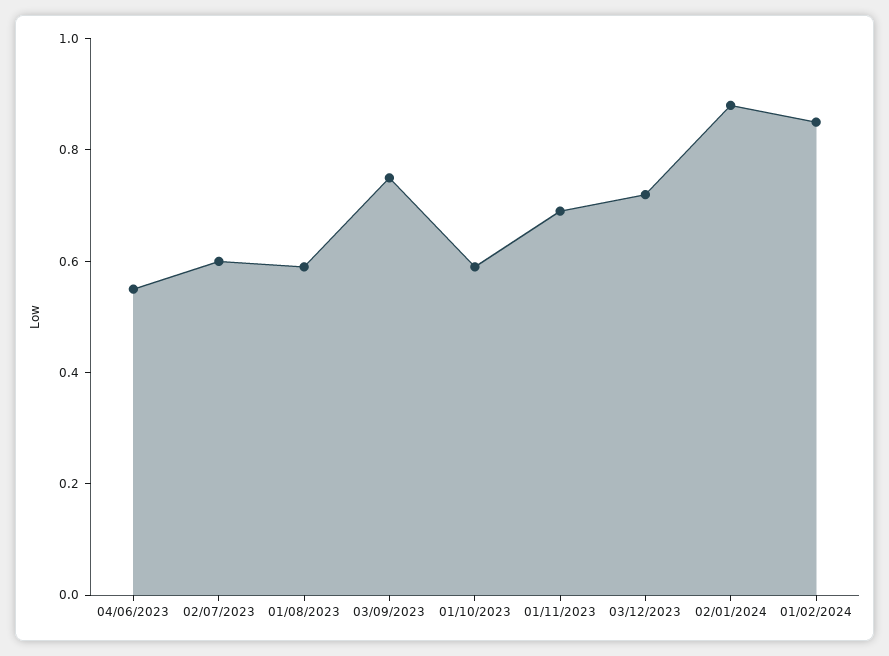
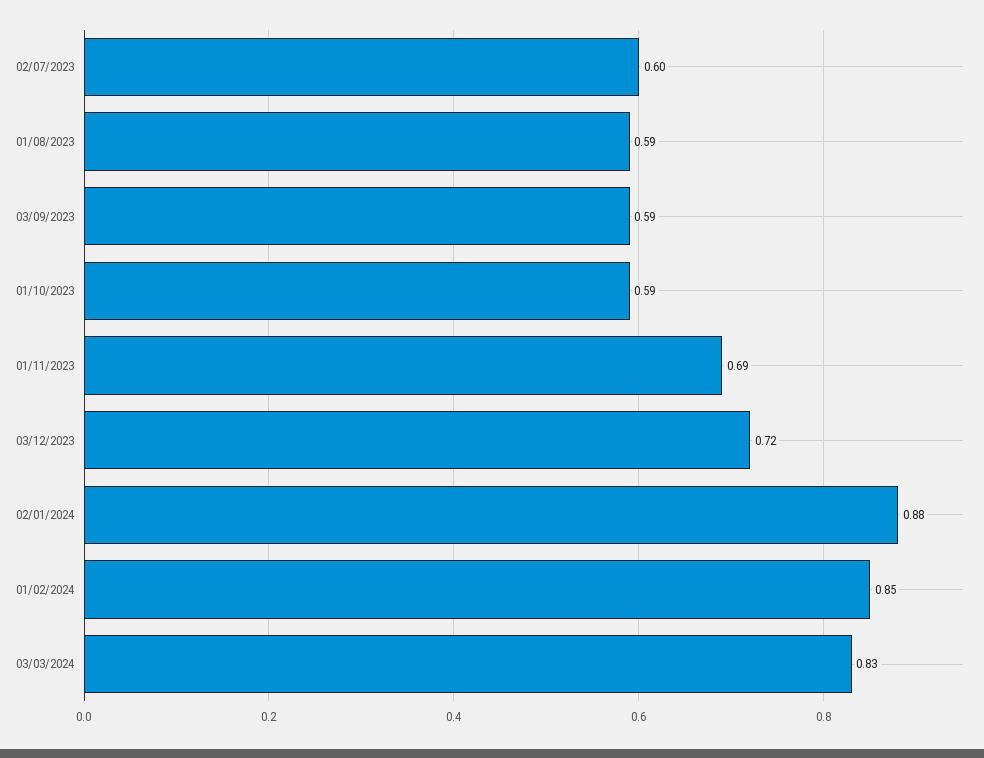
04/06/2023: 0.55 -> none
03/09/2023: 0.75 -> 0.59
03/03/2024: none -> 0.83

